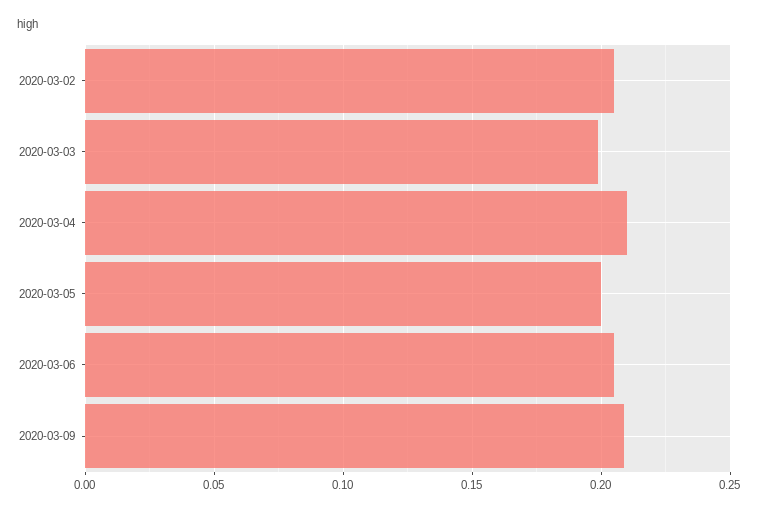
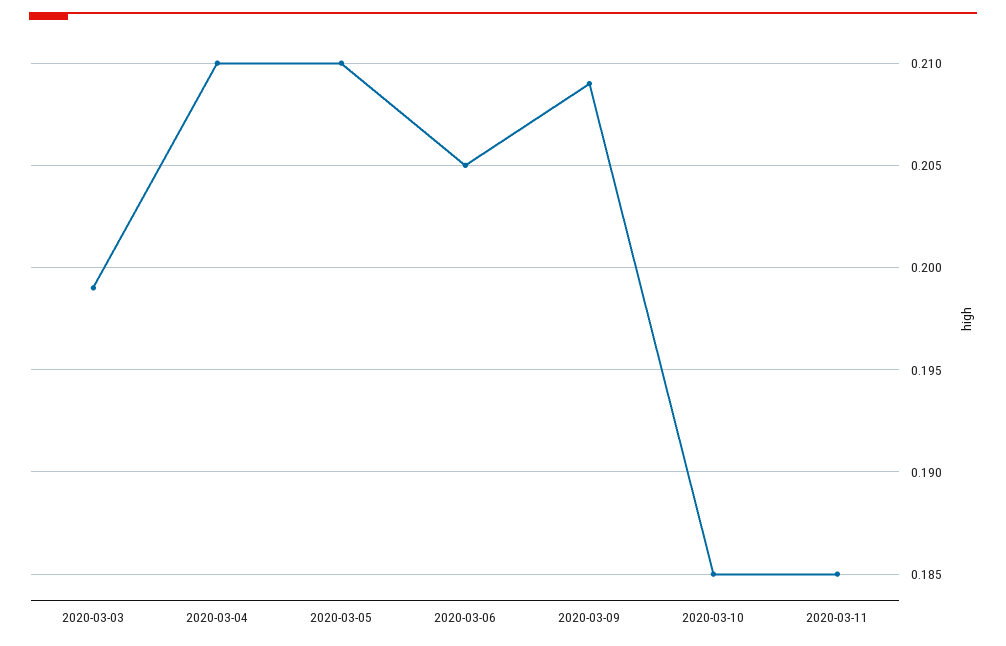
2020-03-02: 0.205 -> none
2020-03-05: 0.2 -> 0.21
2020-03-10: none -> 0.185
2020-03-11: none -> 0.185

